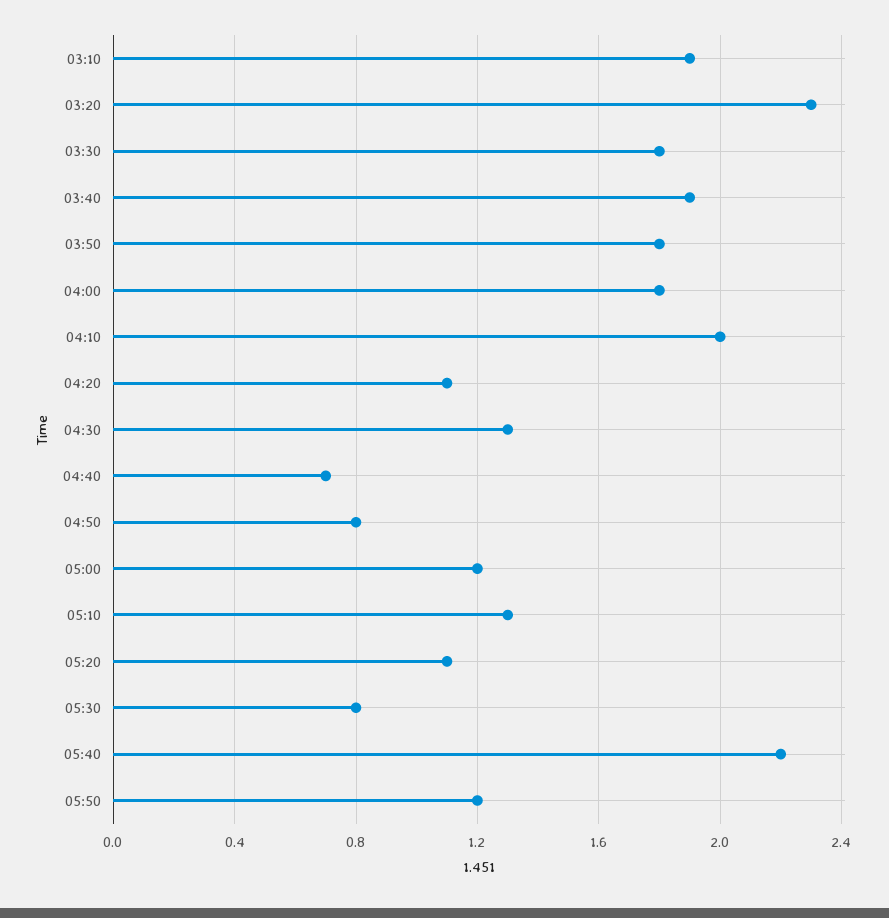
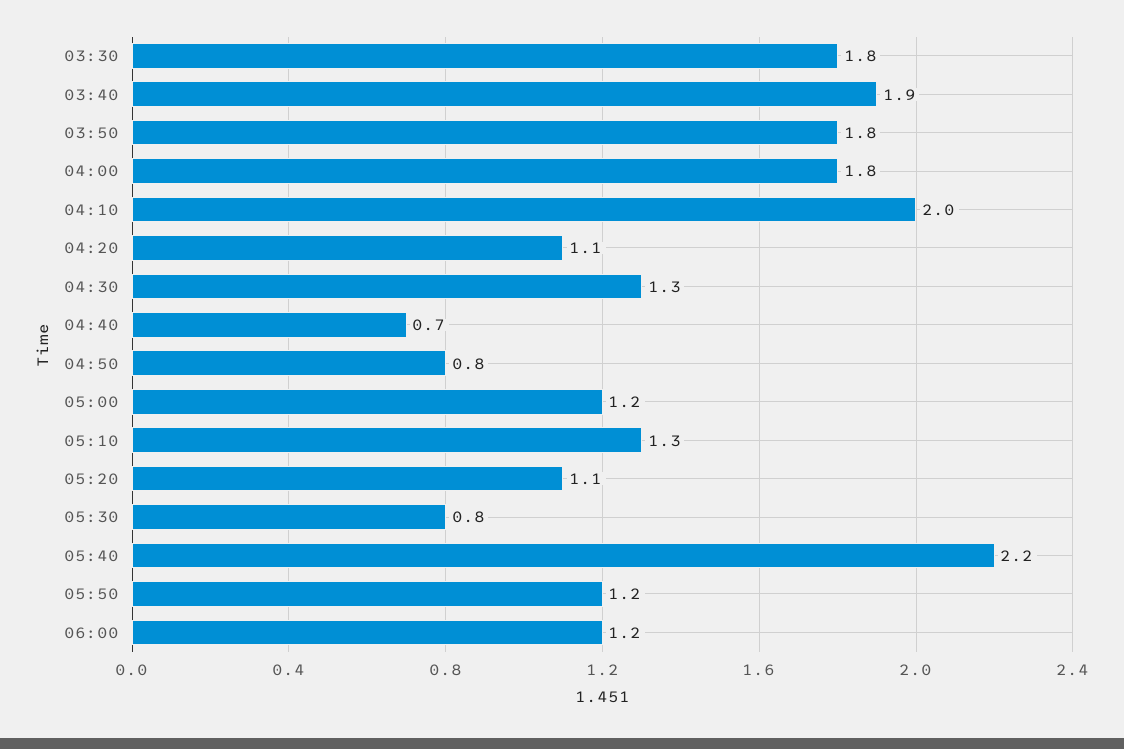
03:10: 1.9 -> none
03:20: 2.3 -> none
06:00: none -> 1.2

